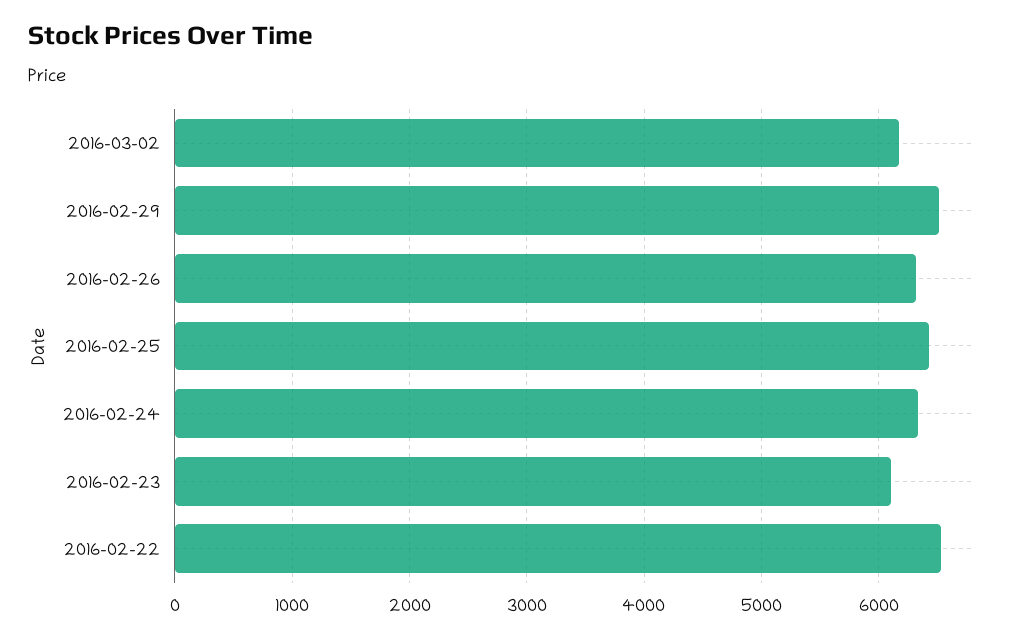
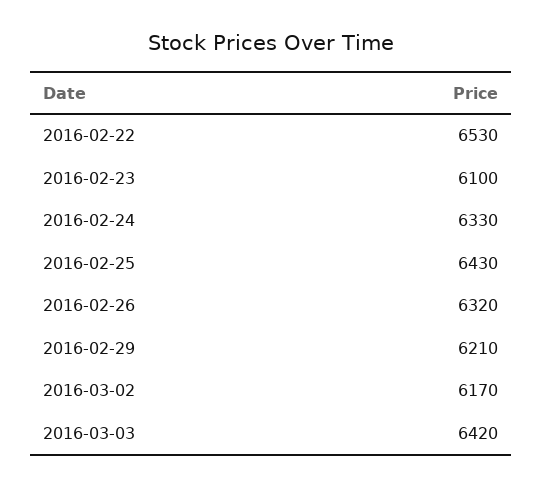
2016-02-29: 6500 -> 6210
2016-03-03: none -> 6420

